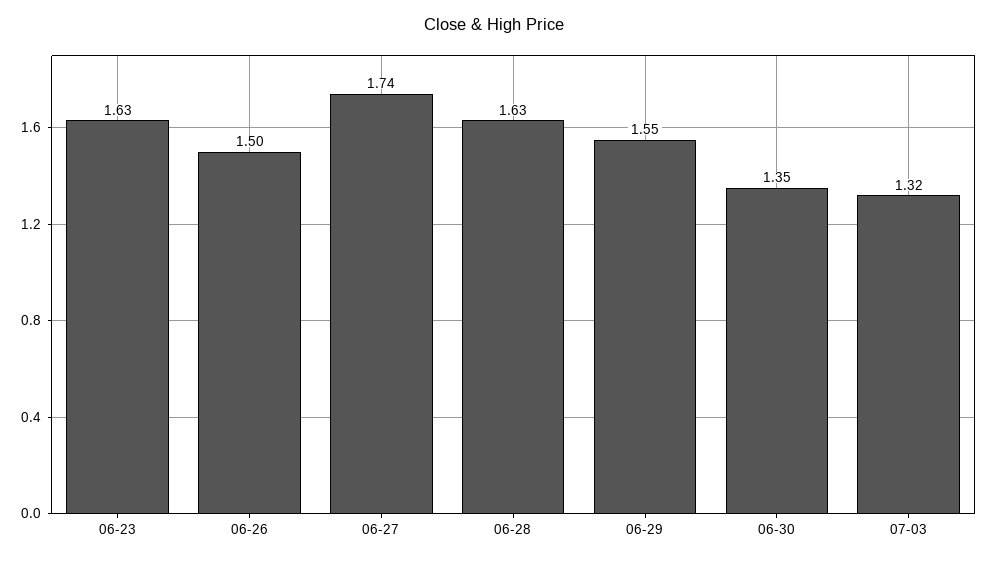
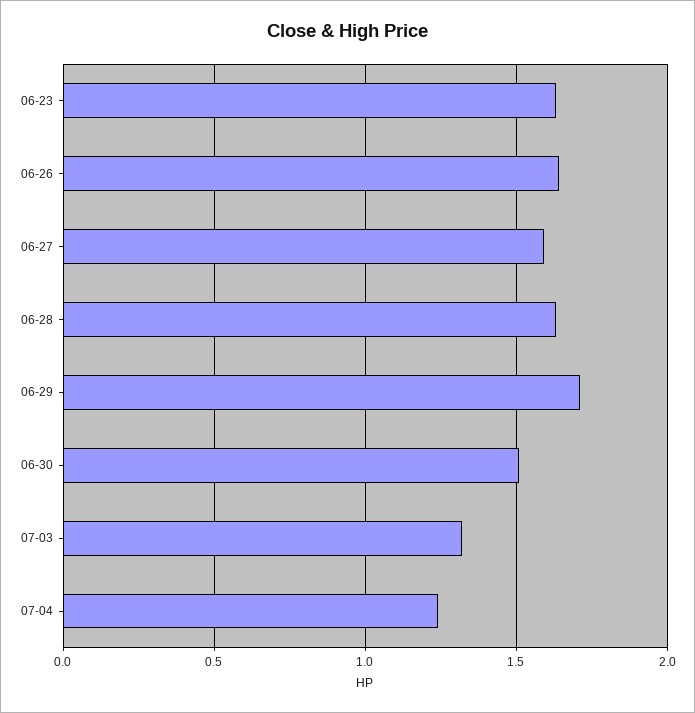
06-26: 1.5 -> 1.65
06-27: 1.74 -> 1.6
06-29: 1.55 -> 1.7
06-30: 1.35 -> 1.5
07-04: none -> 1.25

